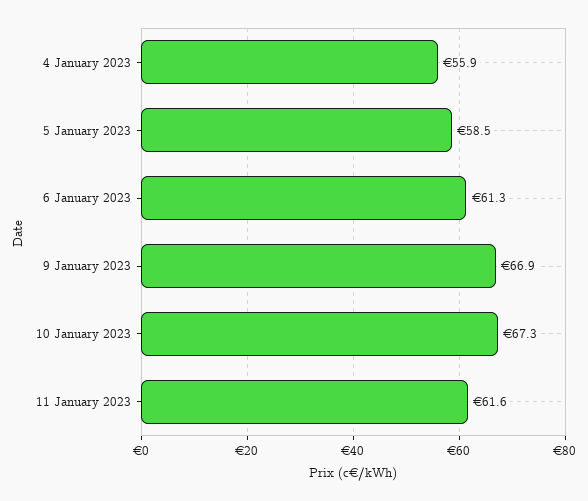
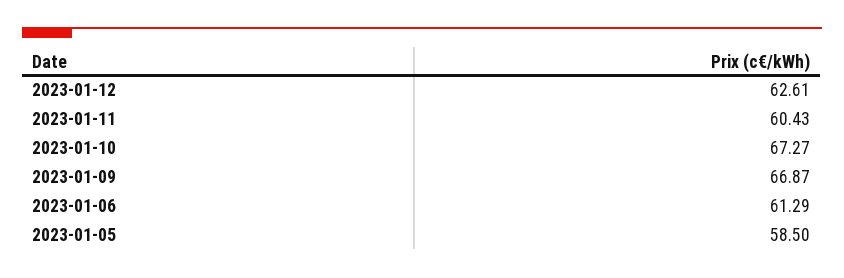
4 January 2023: 55.9 -> none
11 January 2023: 61.6 -> 60.43
2023-01-12: none -> 62.61

